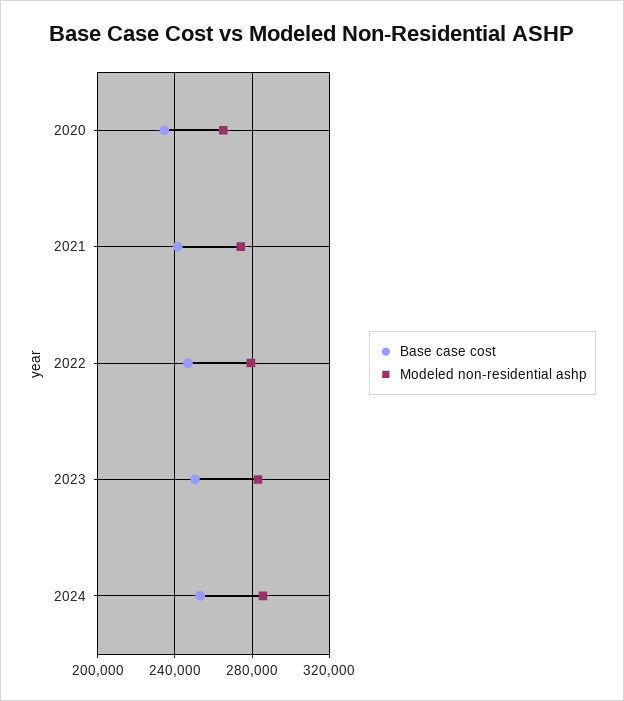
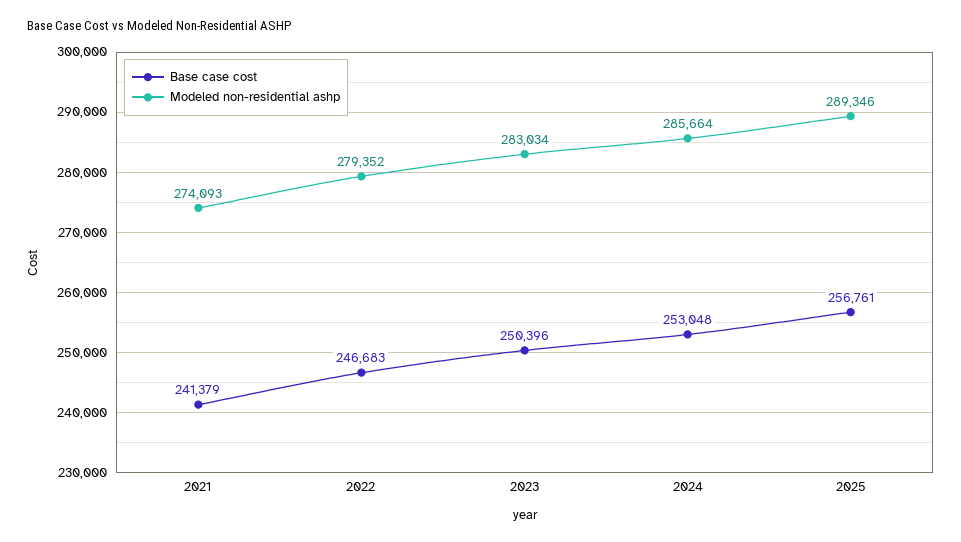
Base case cost, 2020: 235000 -> none
Modeled non-residential ashp, 2020: 265000 -> none
Base case cost, 2025: none -> 256761
Modeled non-residential ashp, 2025: none -> 289346

